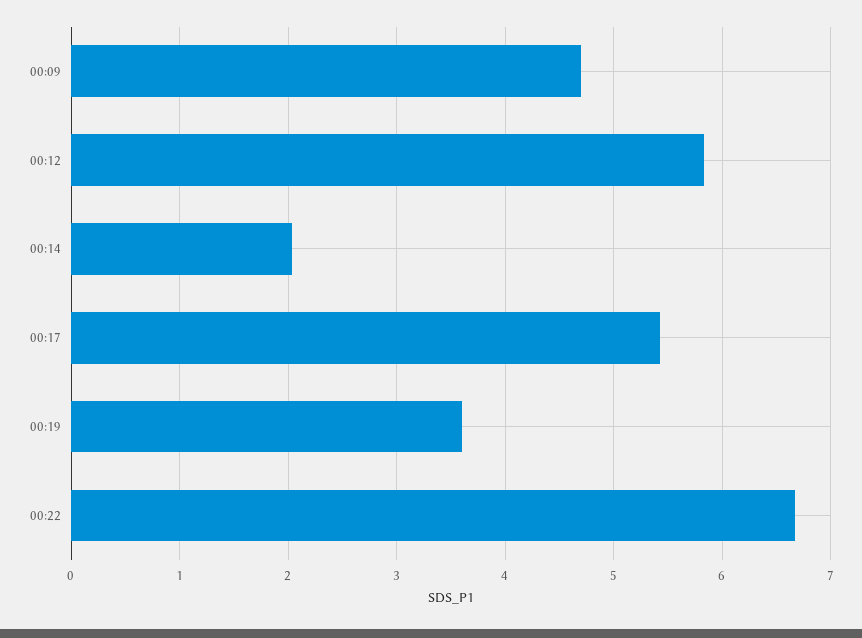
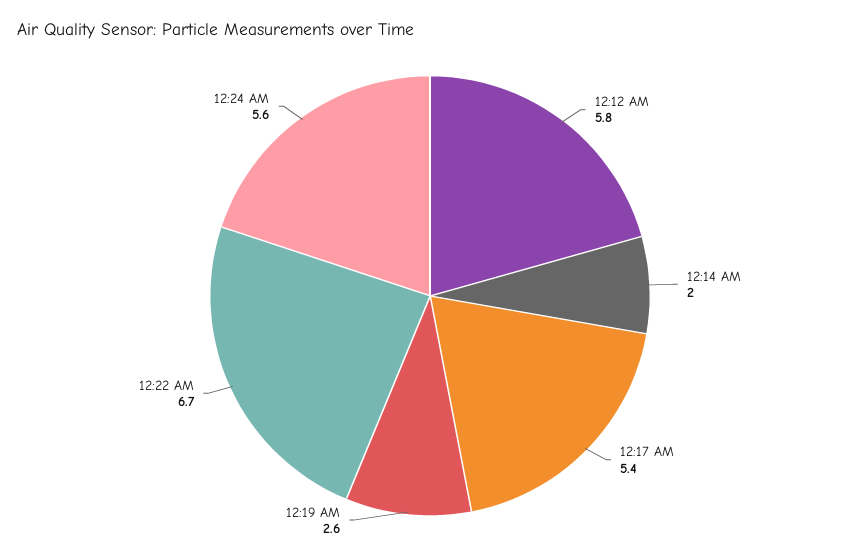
00:09: 4.7 -> none
00:19: 3.6 -> 2.6
12:24 AM: none -> 5.6

